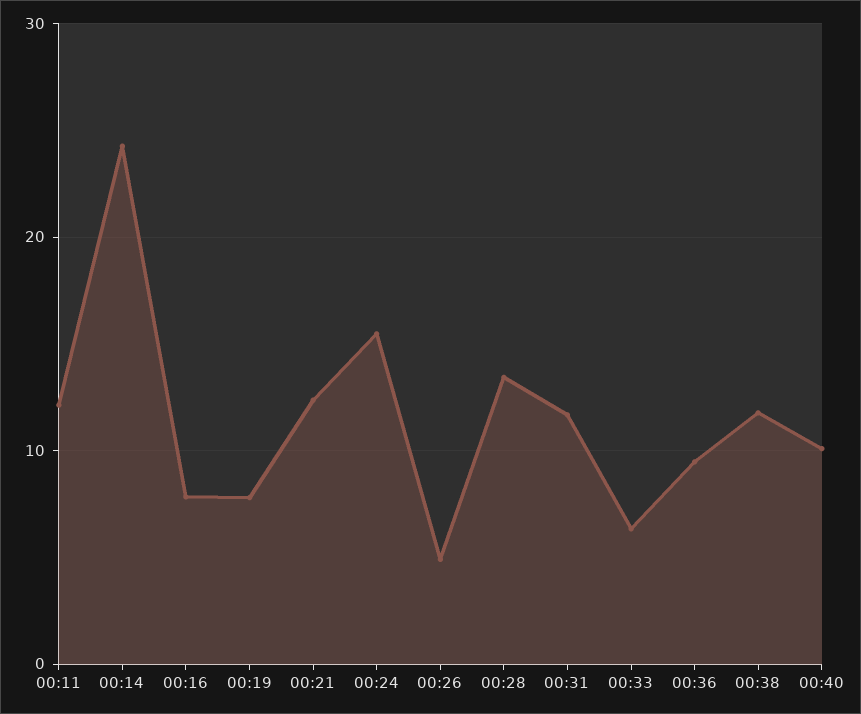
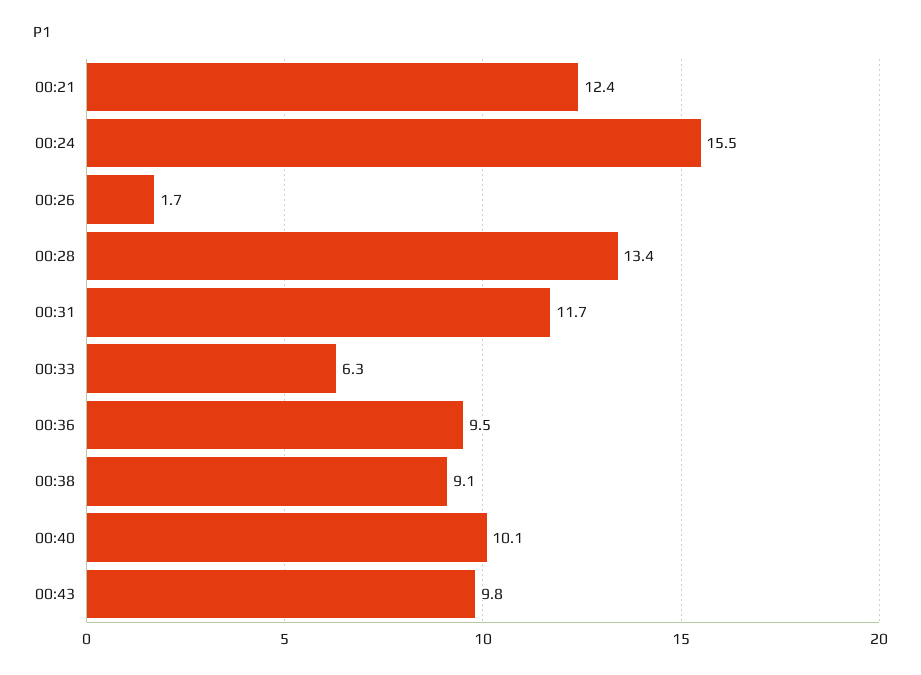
00:11: 12 -> none
00:14: 24 -> none
00:16: 8 -> none
00:19: 8 -> none
00:26: 5 -> 1.7
00:38: 12 -> 9.1
00:43: none -> 9.8

